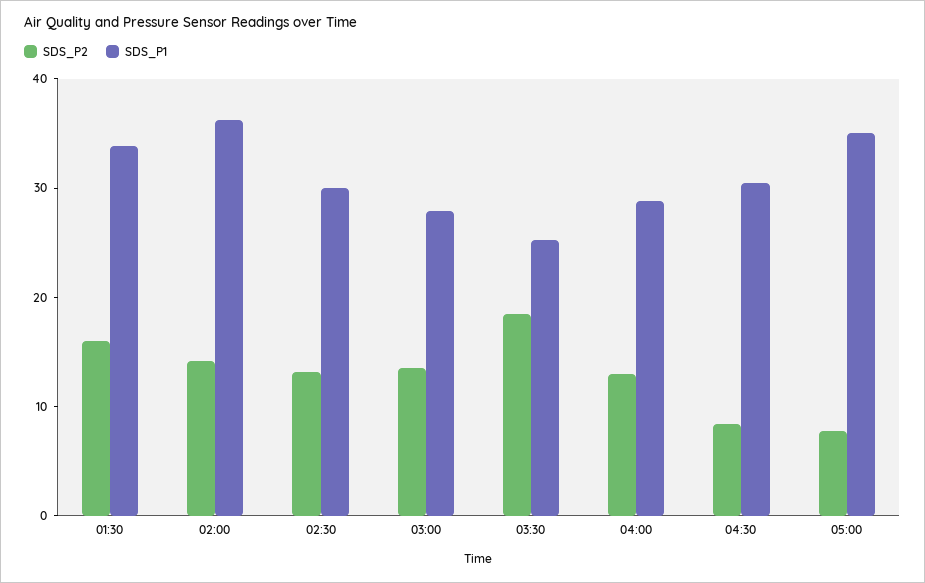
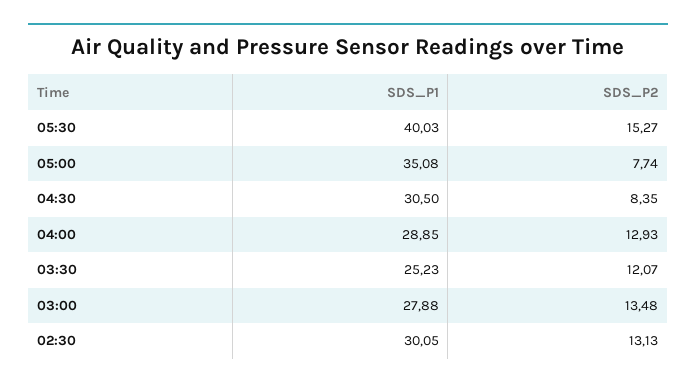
SDS_P2, 01:30: 16 -> none
SDS_P1, 01:30: 34 -> none
SDS_P2, 02:00: 14 -> none
SDS_P1, 02:00: 36 -> none
SDS_P2, 03:30: 18 -> 12.07
SDS_P1, 05:30: none -> 40.03
SDS_P2, 05:30: none -> 15.27

